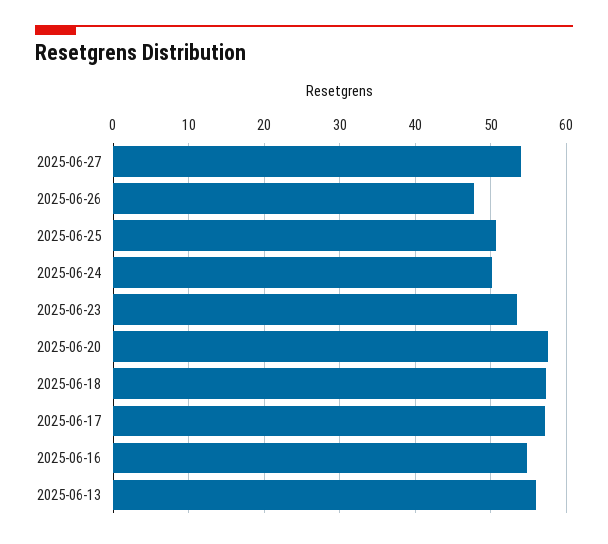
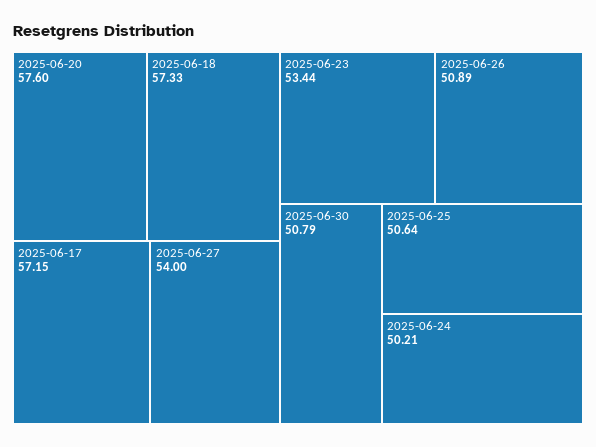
2025-06-26: 48 -> 50.89
2025-06-16: 55 -> none
2025-06-13: 56 -> none
2025-06-30: none -> 50.79

